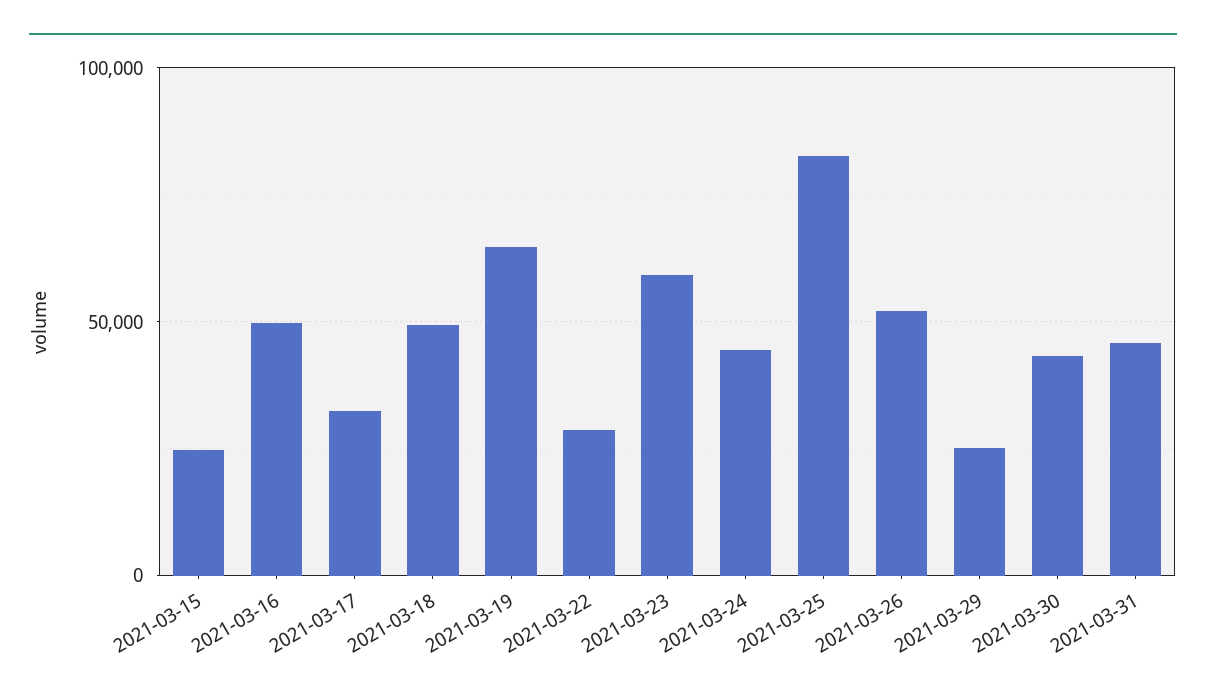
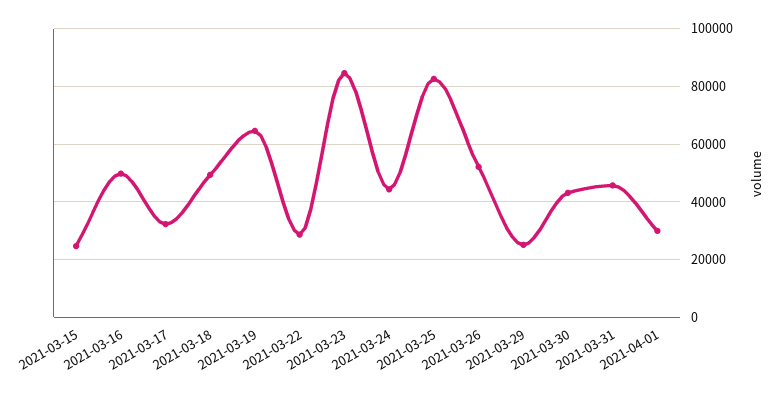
2021-03-23: 60000 -> 85000
2021-04-01: none -> 30000

